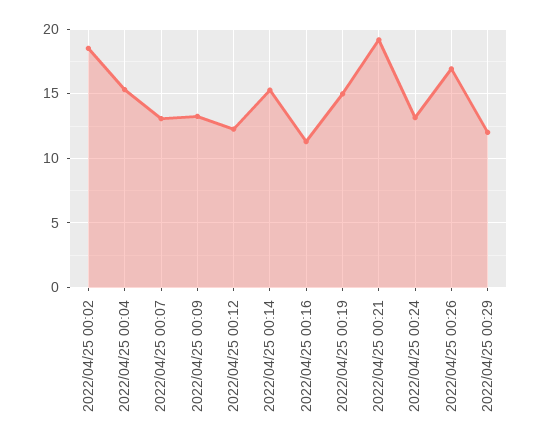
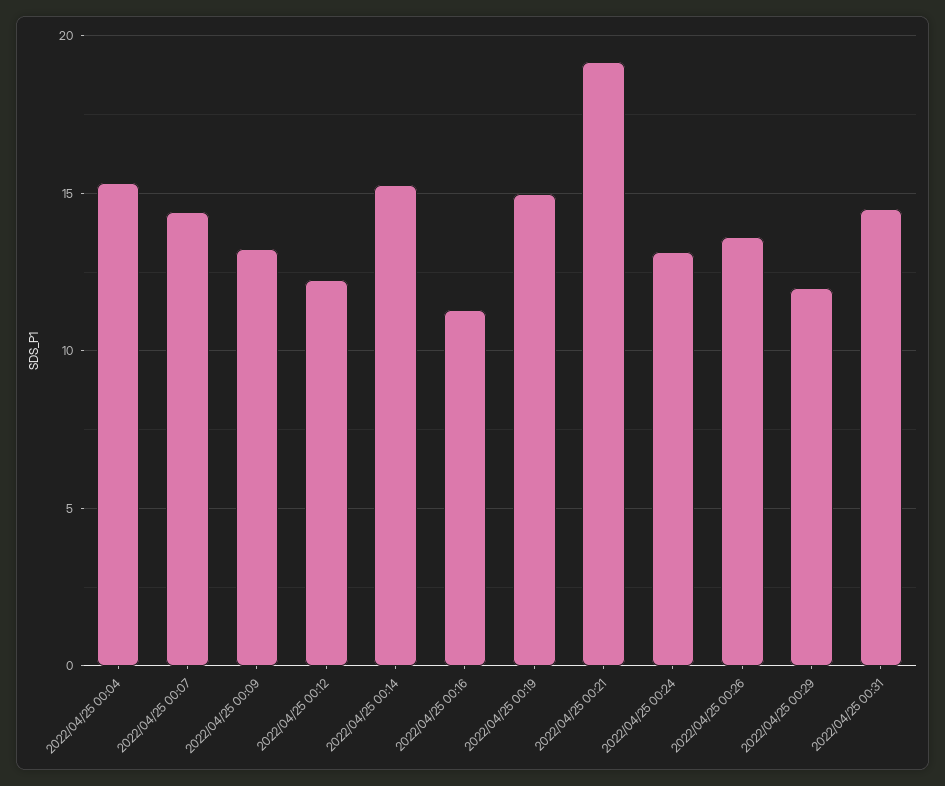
2022/04/25 00:02: 18.5 -> none
2022/04/25 00:07: 13 -> 14.5
2022/04/25 00:26: 17 -> 13.5
2022/04/25 00:31: none -> 14.5

